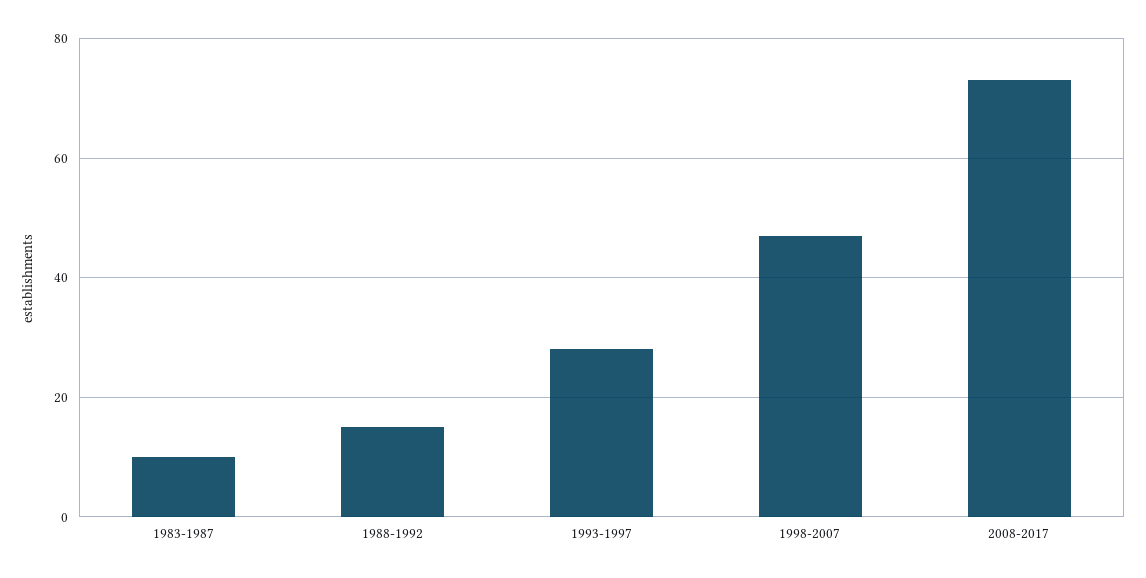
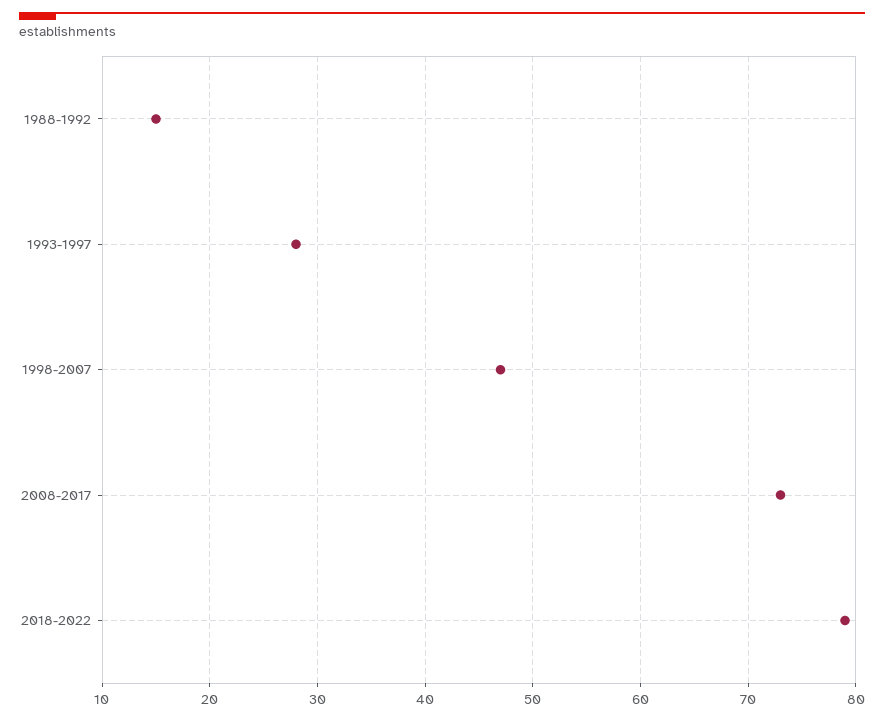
1983-1987: 10 -> none
2018-2022: none -> 79

